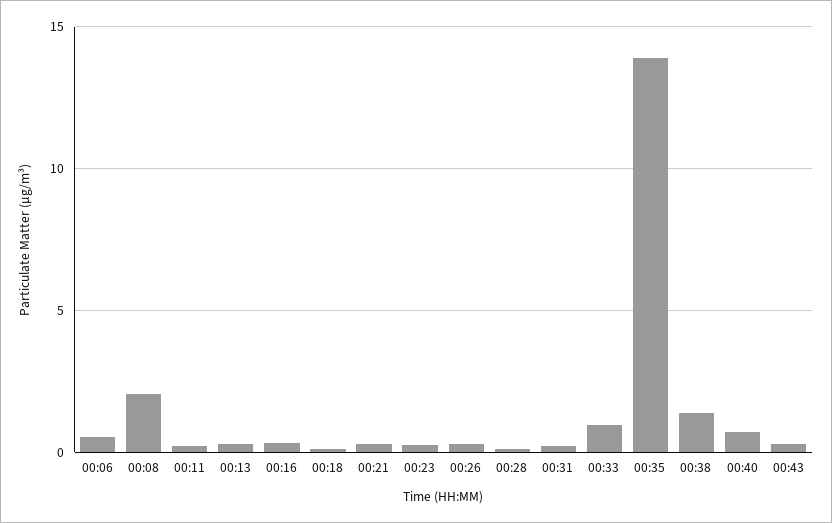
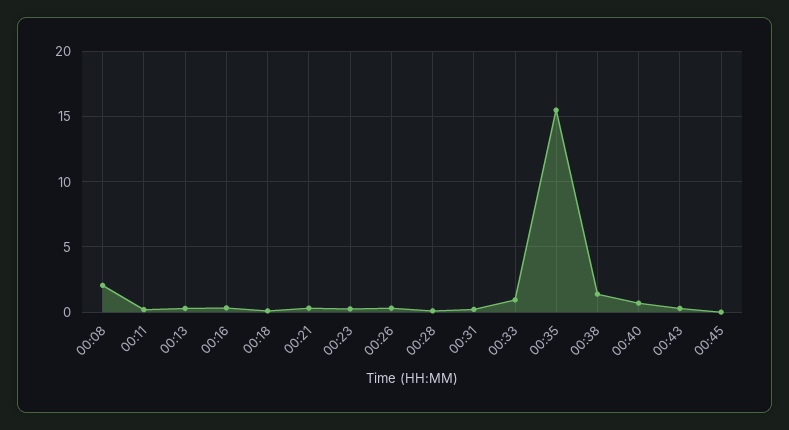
00:06: 0.5 -> none
00:35: 14 -> 15.5
00:45: none -> 0

